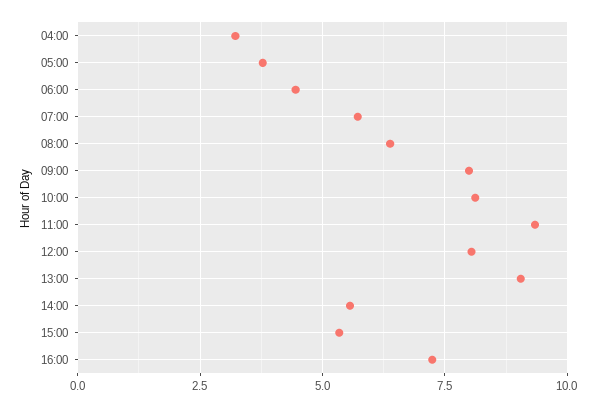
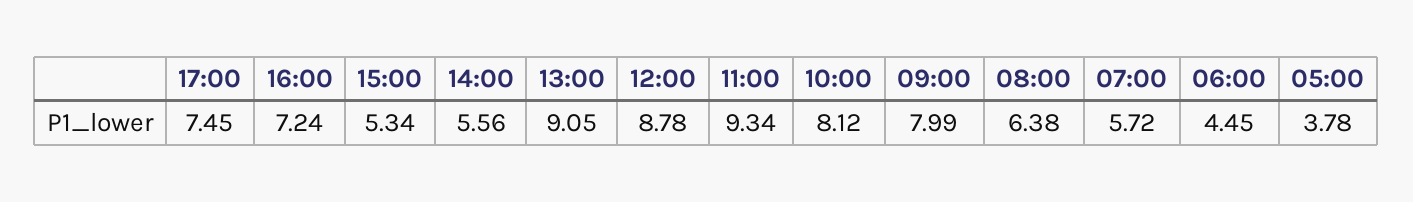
04:00: 3.25 -> none
12:00: 8 -> 8.78
17:00: none -> 7.45

